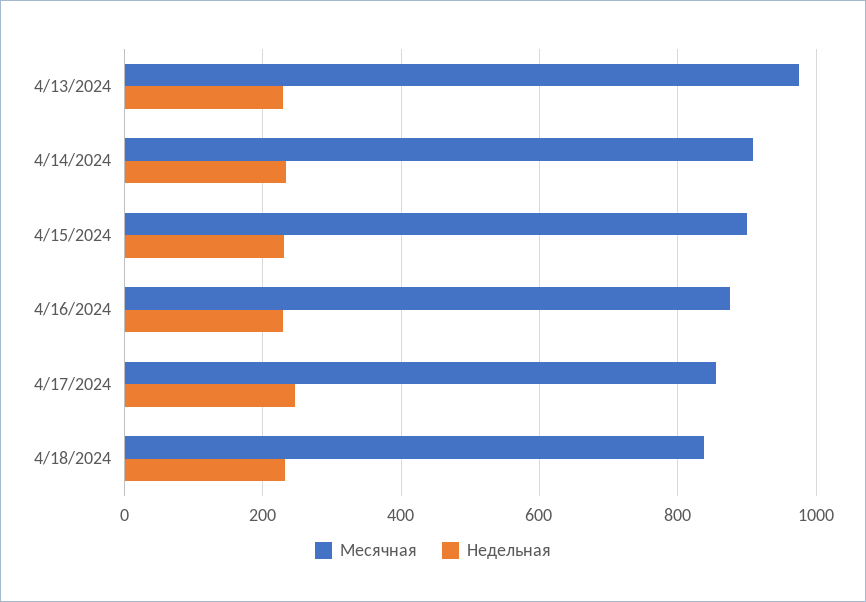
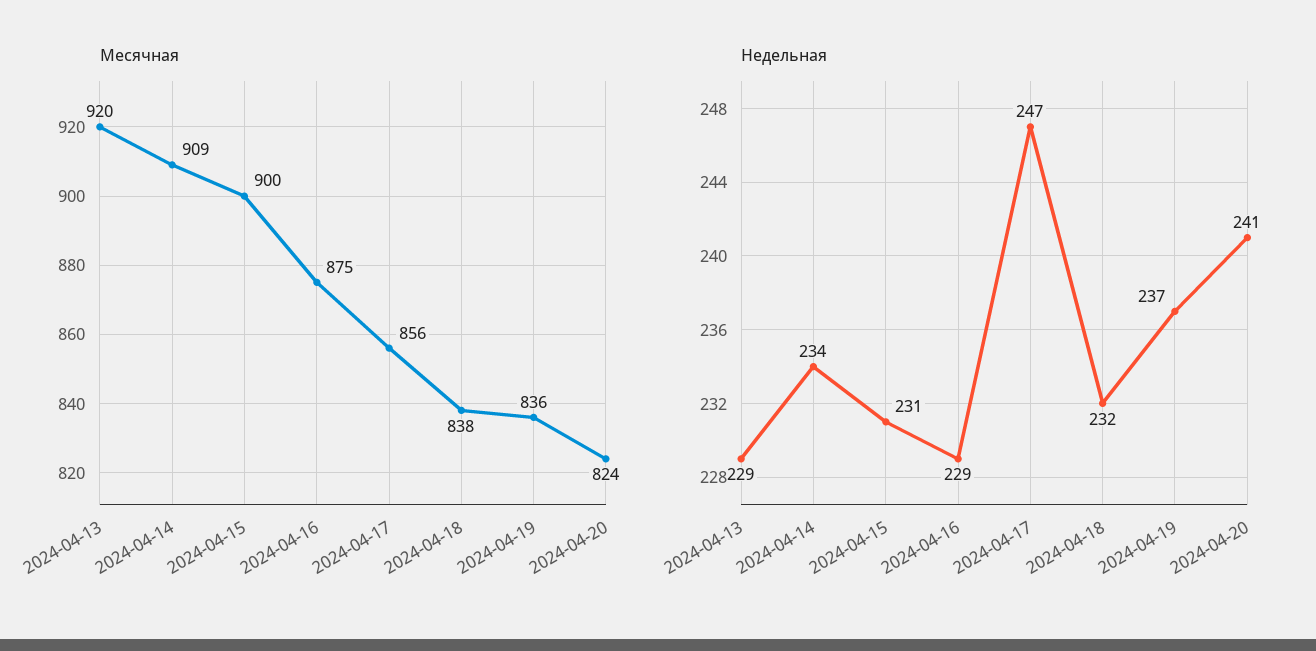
Месячная, 4/13/2024: 980 -> 920
Месячная, 2024-04-19: none -> 836
Месячная, 2024-04-20: none -> 824
Недельная, 2024-04-19: none -> 237
Недельная, 2024-04-20: none -> 241

